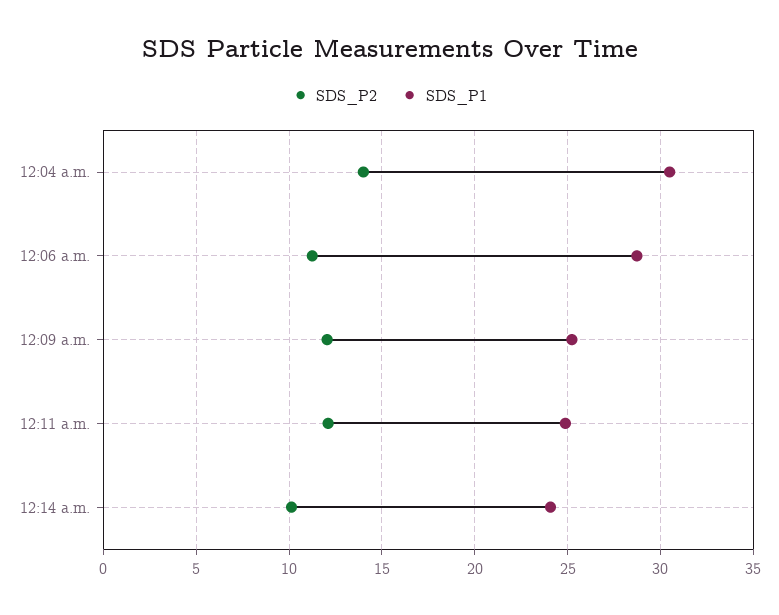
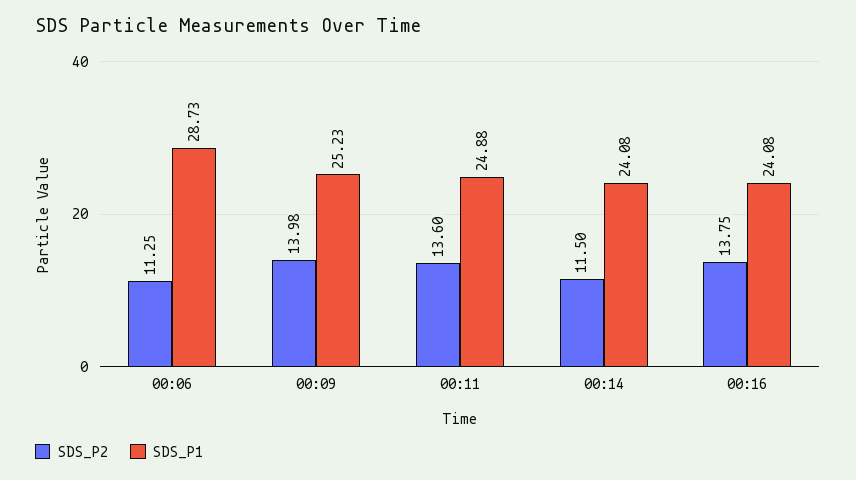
SDS_P2, 12:04 a.m.: 14 -> none
SDS_P1, 12:04 a.m.: 30.5 -> none
SDS_P2, 12:09 a.m.: 12 -> 13.98
SDS_P2, 12:11 a.m.: 12 -> 13.6
SDS_P2, 12:14 a.m.: 10 -> 11.5
SDS_P2, 00:16: none -> 13.75
SDS_P1, 00:16: none -> 24.08

